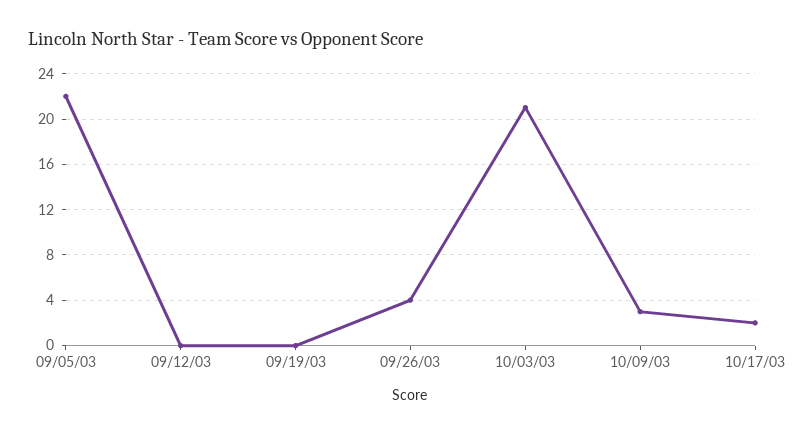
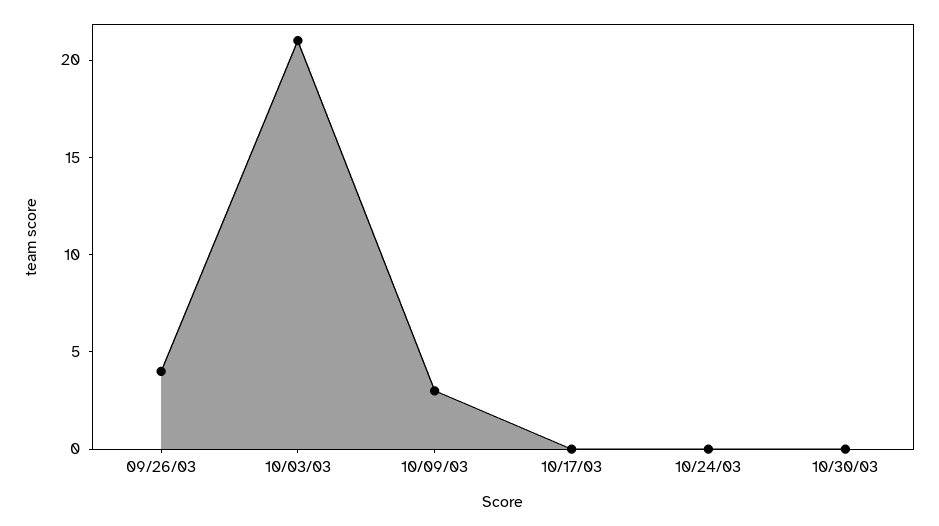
09/05/03: 22 -> none
09/12/03: 0 -> none
09/19/03: 0 -> none
10/17/03: 2 -> 0
10/24/03: none -> 0
10/30/03: none -> 0

